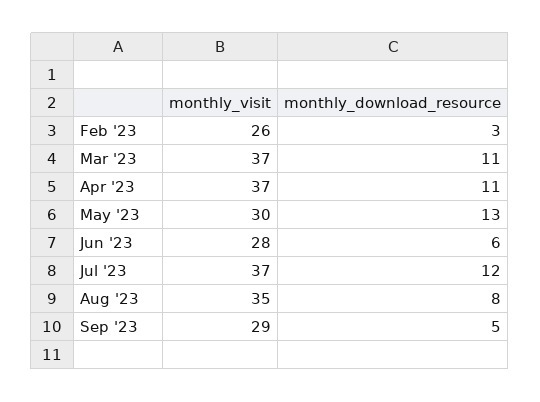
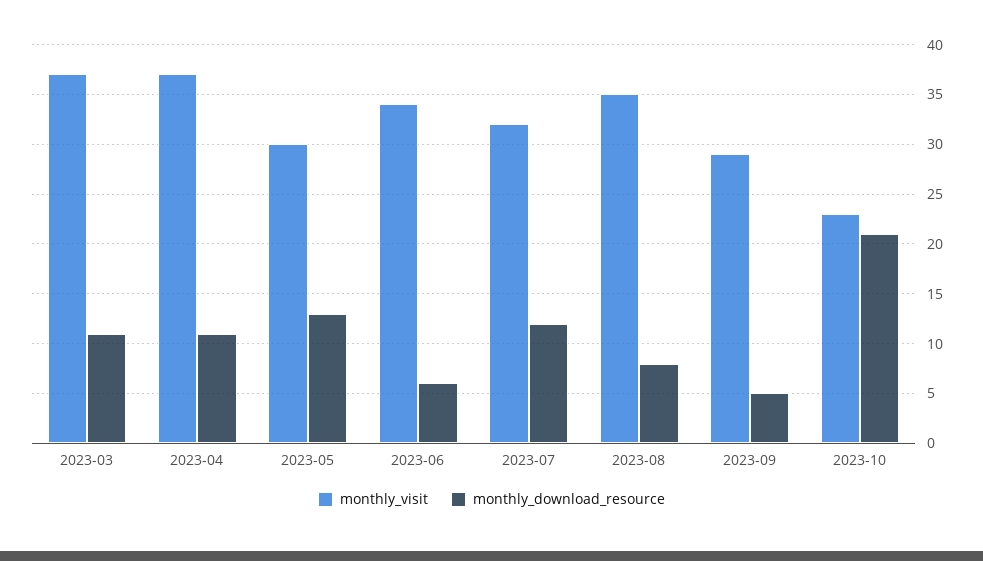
monthly_visit, Feb '23: 26 -> none
monthly_download_resource, Feb '23: 3 -> none
monthly_visit, Jun '23: 28 -> 34
monthly_visit, Jul '23: 37 -> 32
monthly_visit, 2023-10: none -> 23
monthly_download_resource, 2023-10: none -> 21

